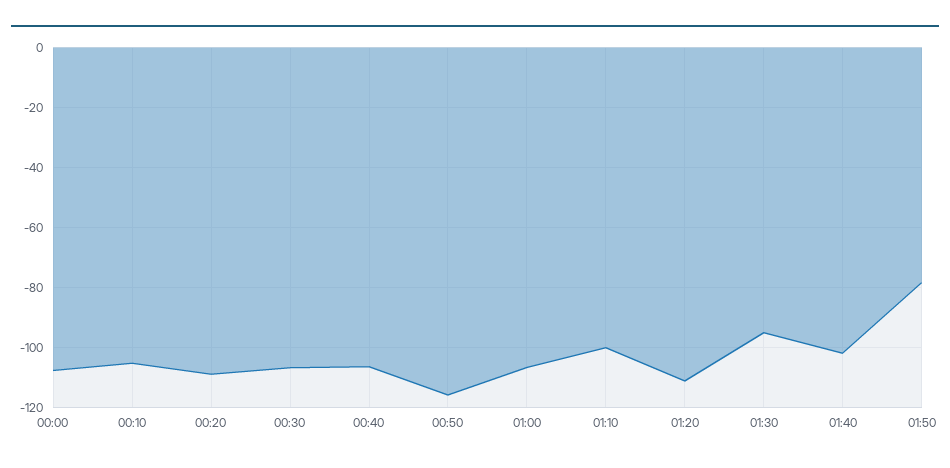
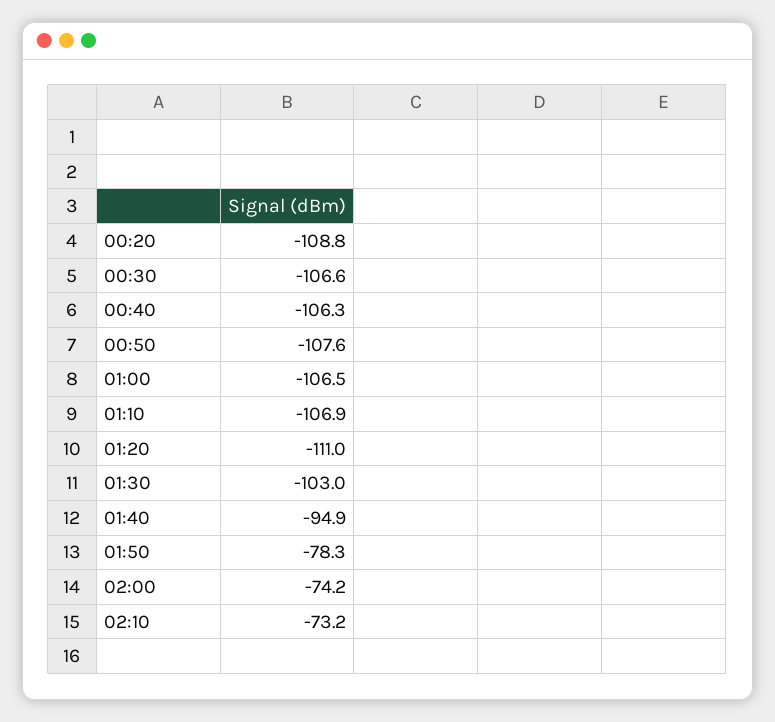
00:00: -107.5 -> none
00:10: -105 -> none
00:50: -115 -> -107.6
01:10: -100 -> -106.9
01:30: -95 -> -103
01:40: -102.5 -> -94.9
02:00: none -> -74.2
02:10: none -> -73.2

